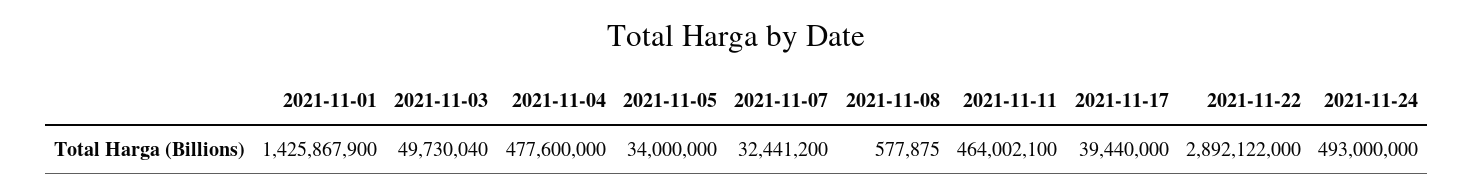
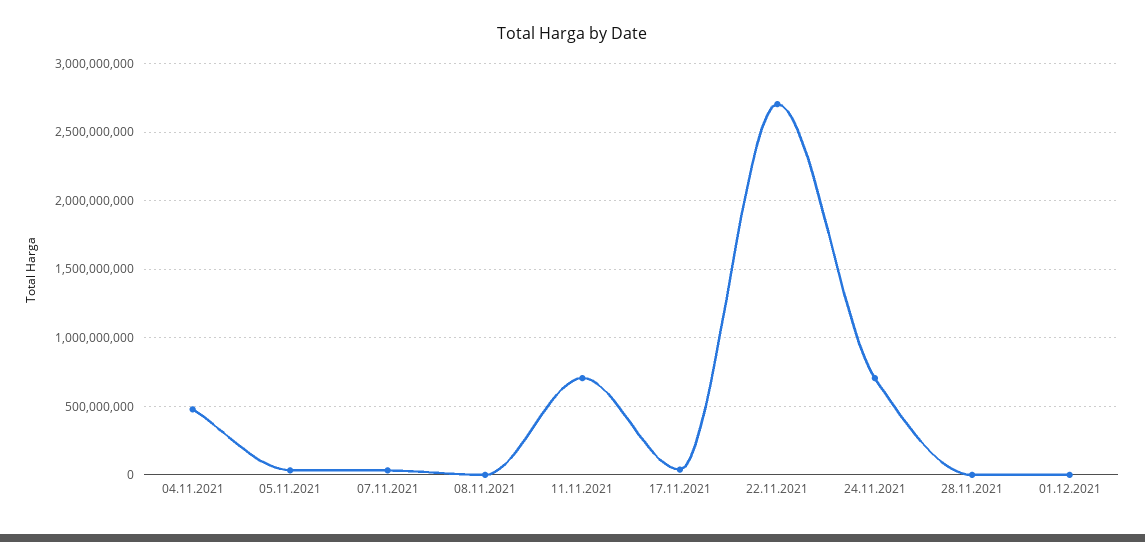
2021-11-01: 1425867900 -> none
2021-11-03: 49730040 -> none
2021-11-11: 464002100 -> 700000000
2021-11-22: 2892122000 -> 2700000000
2021-11-24: 493000000 -> 700000000
28.11.2021: none -> 0
01.12.2021: none -> 0

